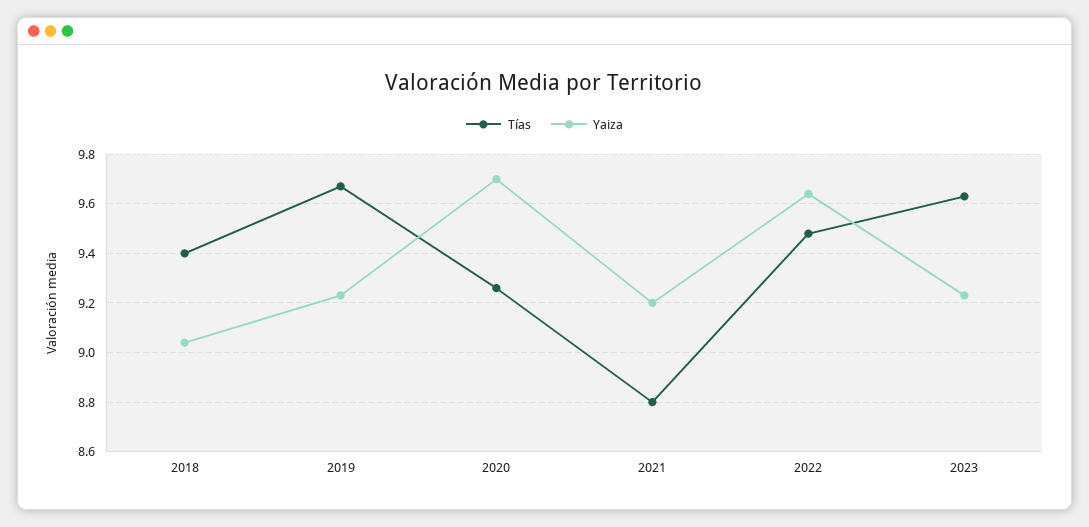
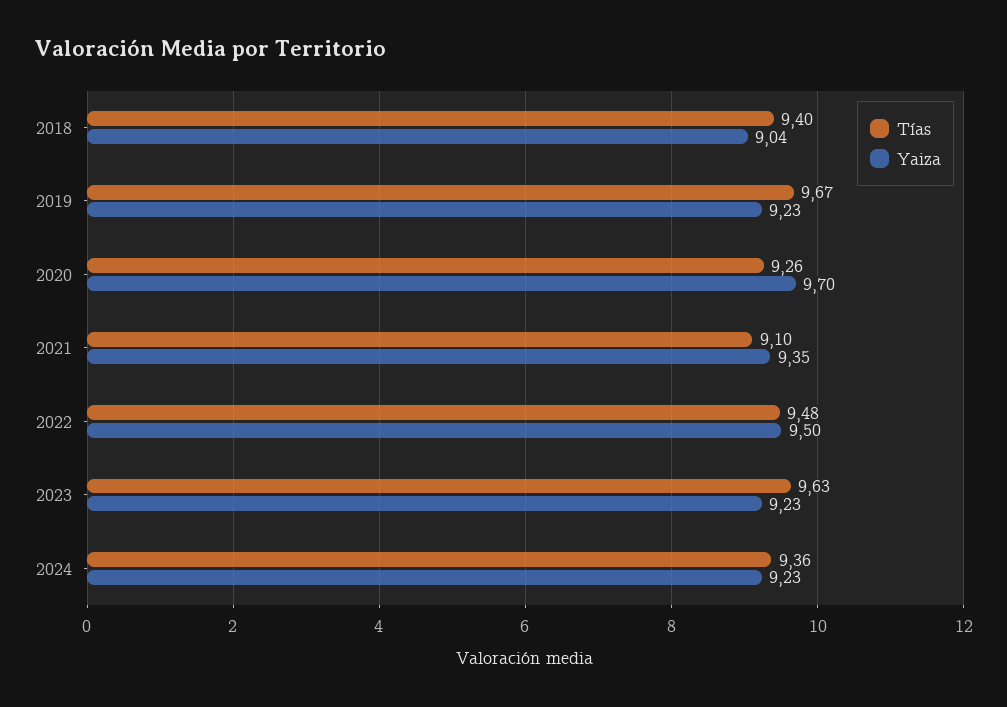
Tías, 2021: 8.8 -> 9.1
Yaiza, 2021: 9.2 -> 9.35
Yaiza, 2022: 9.65 -> 9.5
Tías, 2024: none -> 9.36
Yaiza, 2024: none -> 9.23

